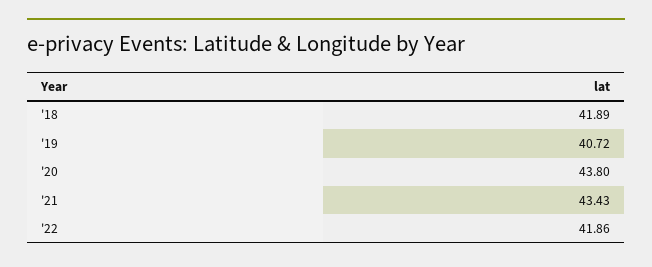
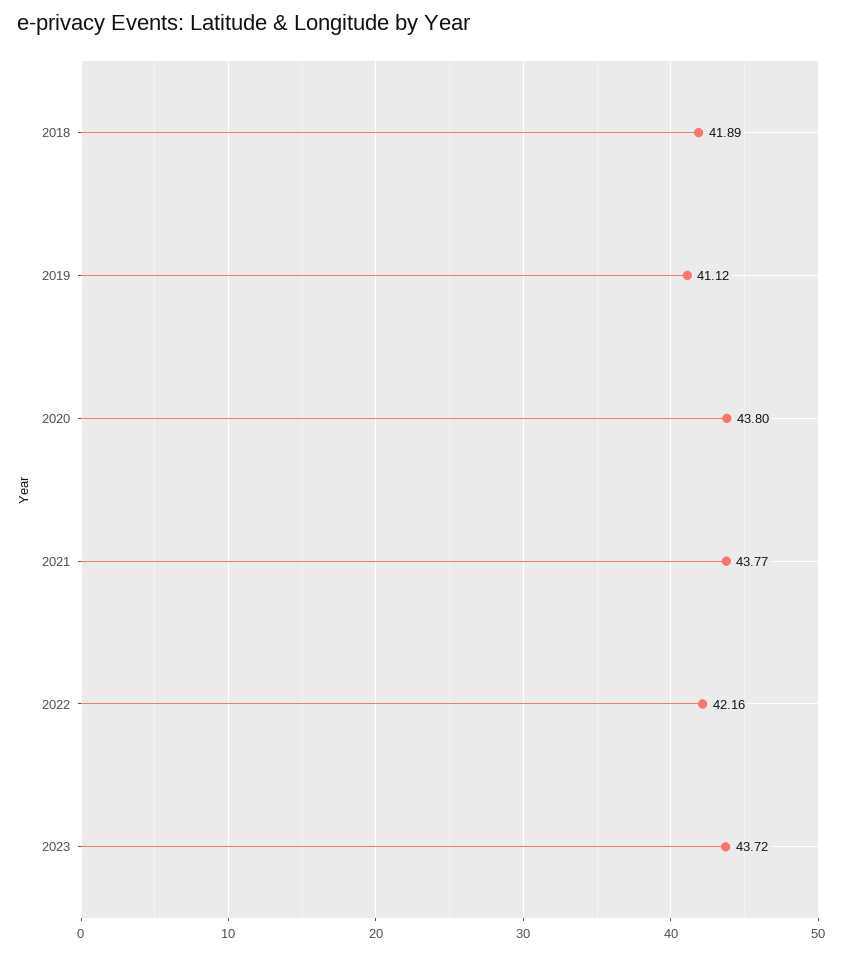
'19: 40.72 -> 41.12
'21: 43.43 -> 43.77
'22: 41.86 -> 42.16
2023: none -> 43.72

